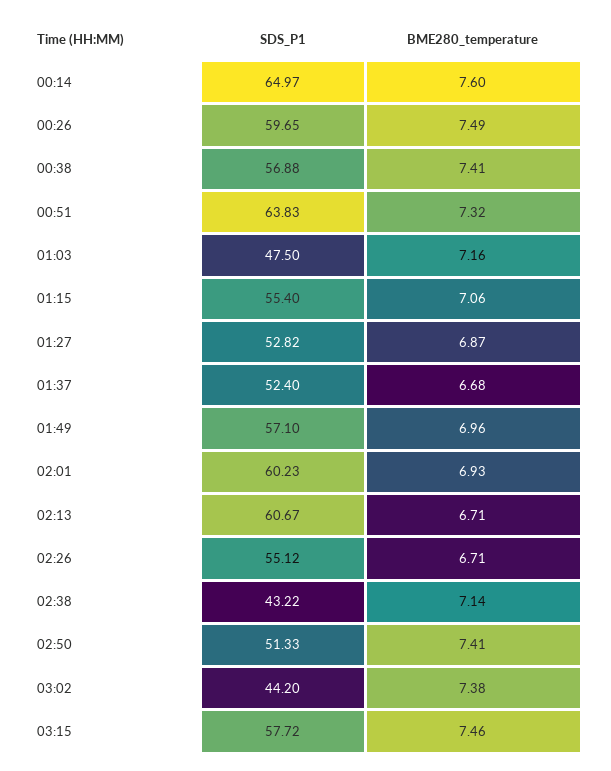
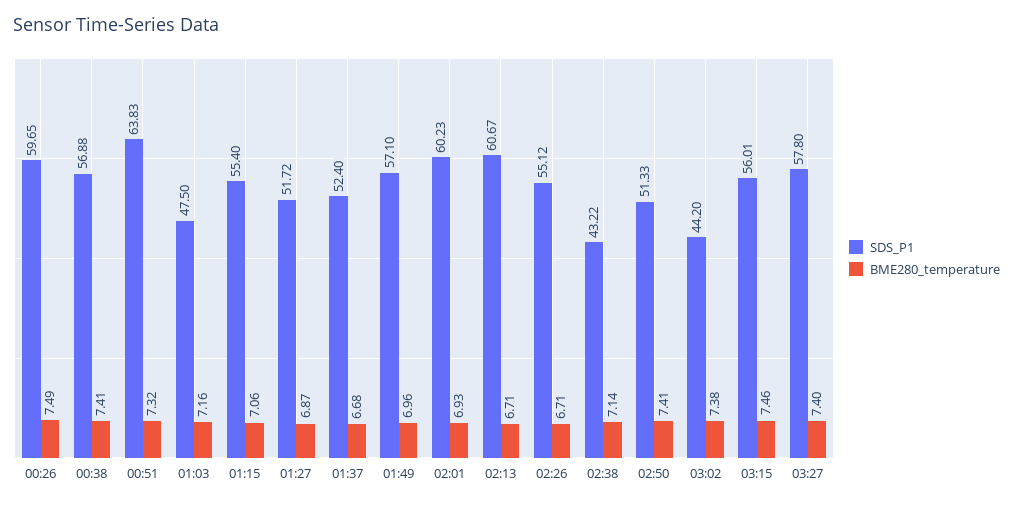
SDS_P1, 00:14: 64.97 -> none
BME280_temperature, 00:14: 7.6 -> none
SDS_P1, 01:27: 52.82 -> 51.72
SDS_P1, 03:15: 57.72 -> 56.01
SDS_P1, 03:27: none -> 57.8
BME280_temperature, 03:27: none -> 7.4

